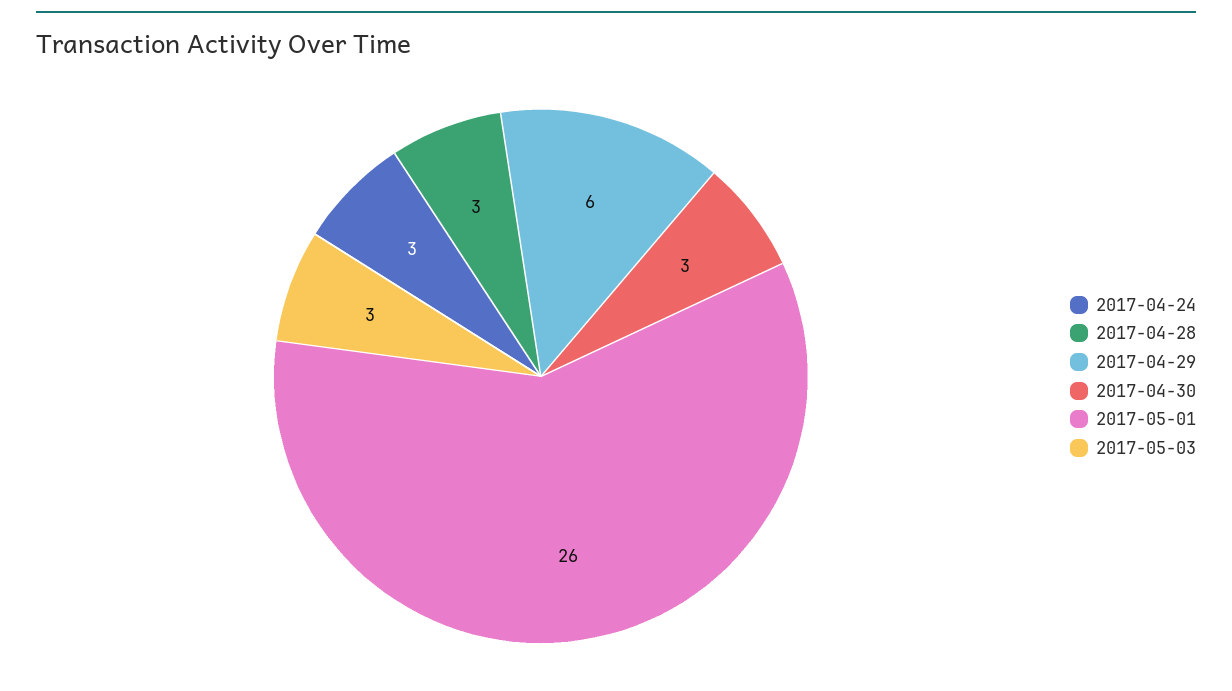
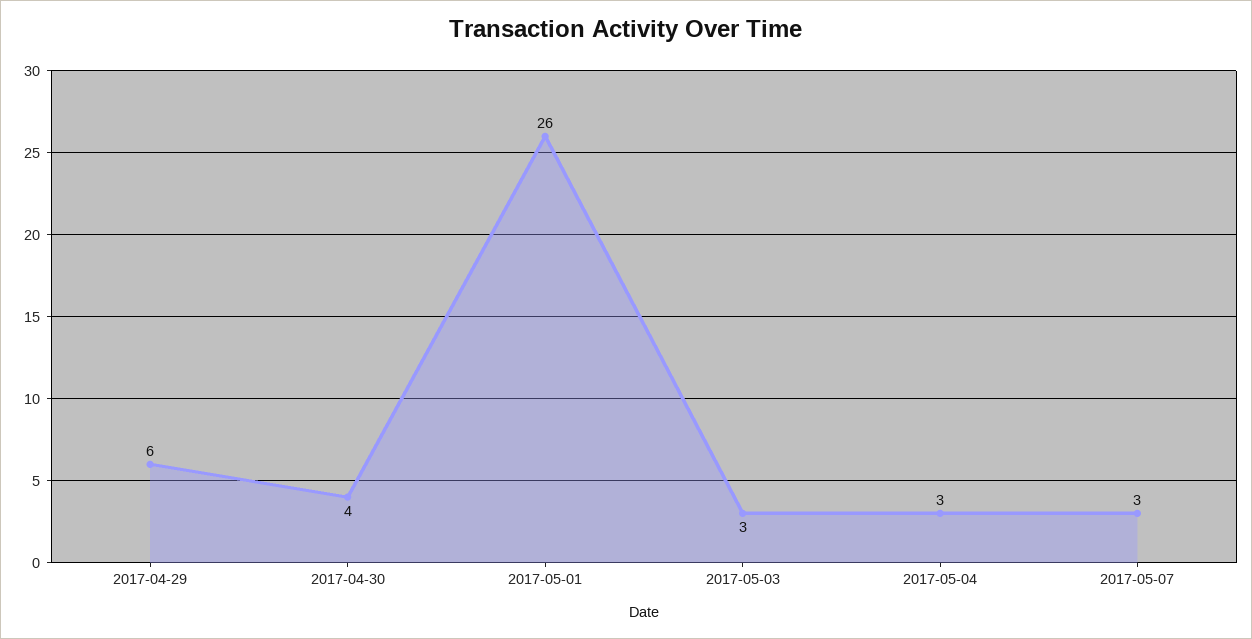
2017-04-24: 3 -> none
2017-04-28: 3 -> none
2017-04-30: 3 -> 4
2017-05-04: none -> 3
2017-05-07: none -> 3

